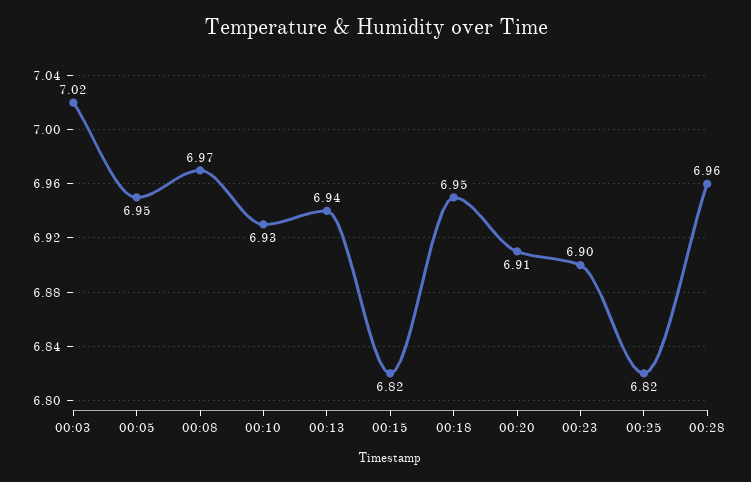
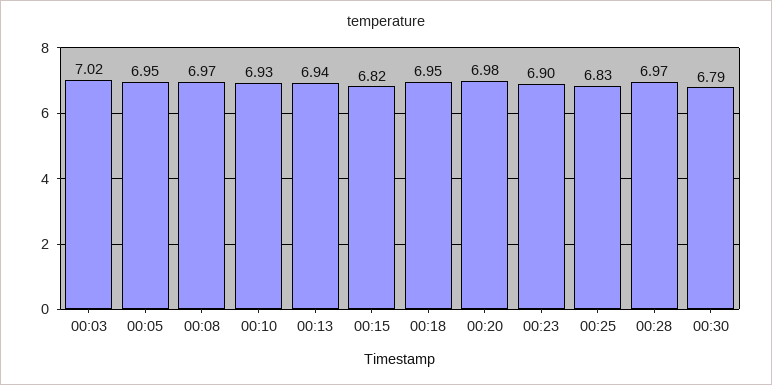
00:20: 6.91 -> 6.98
00:25: 6.82 -> 6.83
00:28: 6.96 -> 6.97
00:30: none -> 6.79

